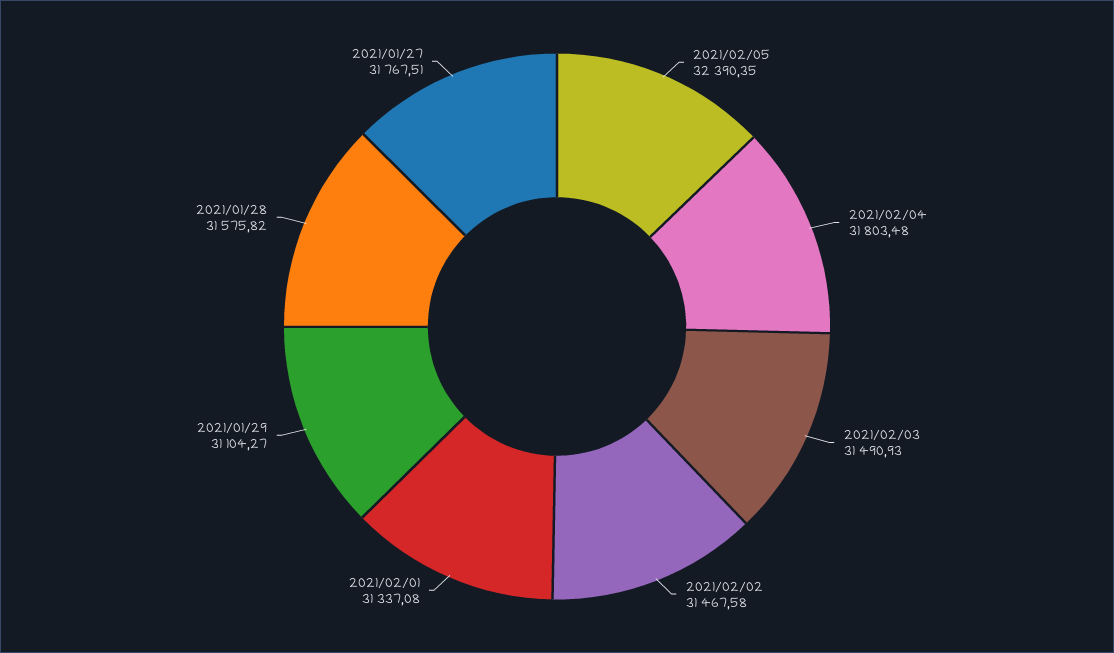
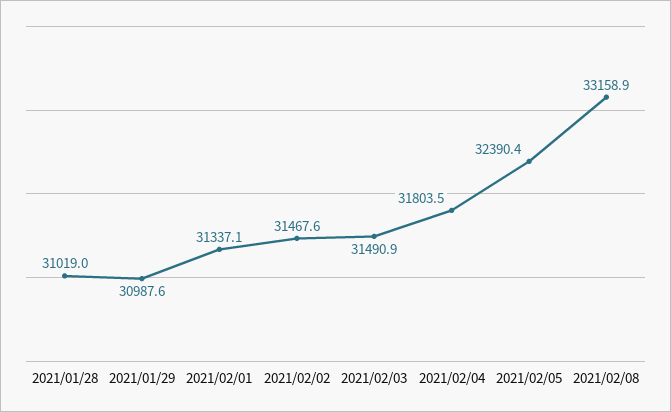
2021/01/29: 31104.27 -> 30987.6
2021/01/28: 31575.82 -> 31019
2021/01/27: 31767.51 -> none
2021/02/08: none -> 33158.9

